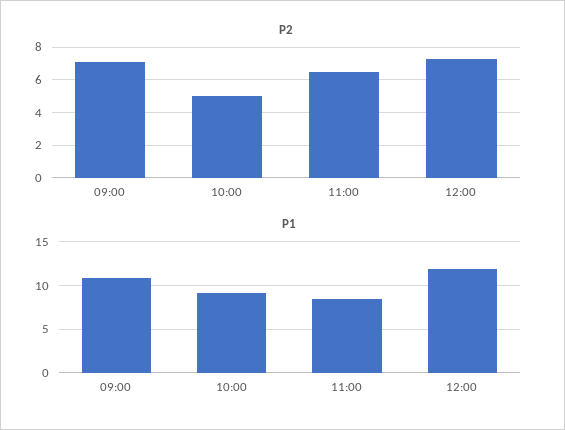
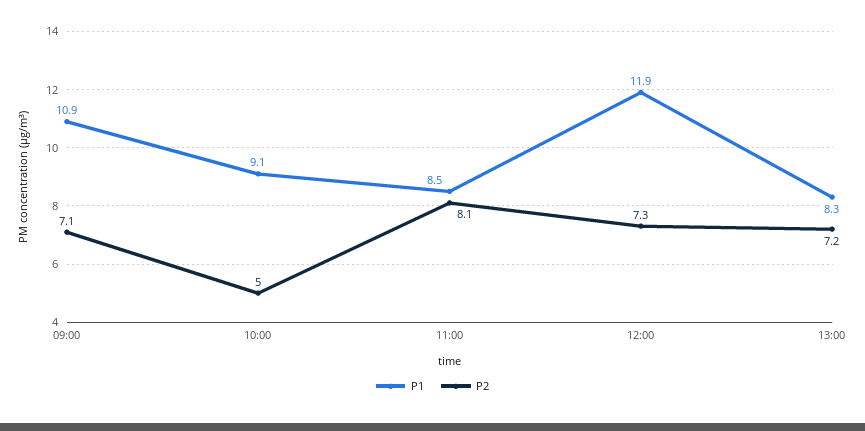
P2, 11:00: 6.5 -> 8.1
P1, 13:00: none -> 8.3
P2, 13:00: none -> 7.2

